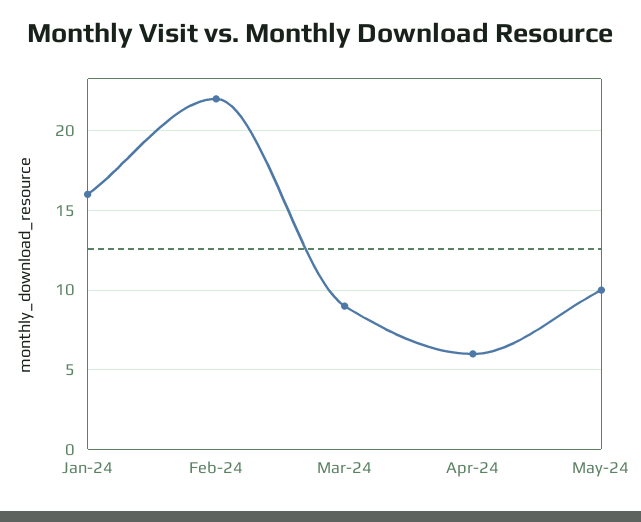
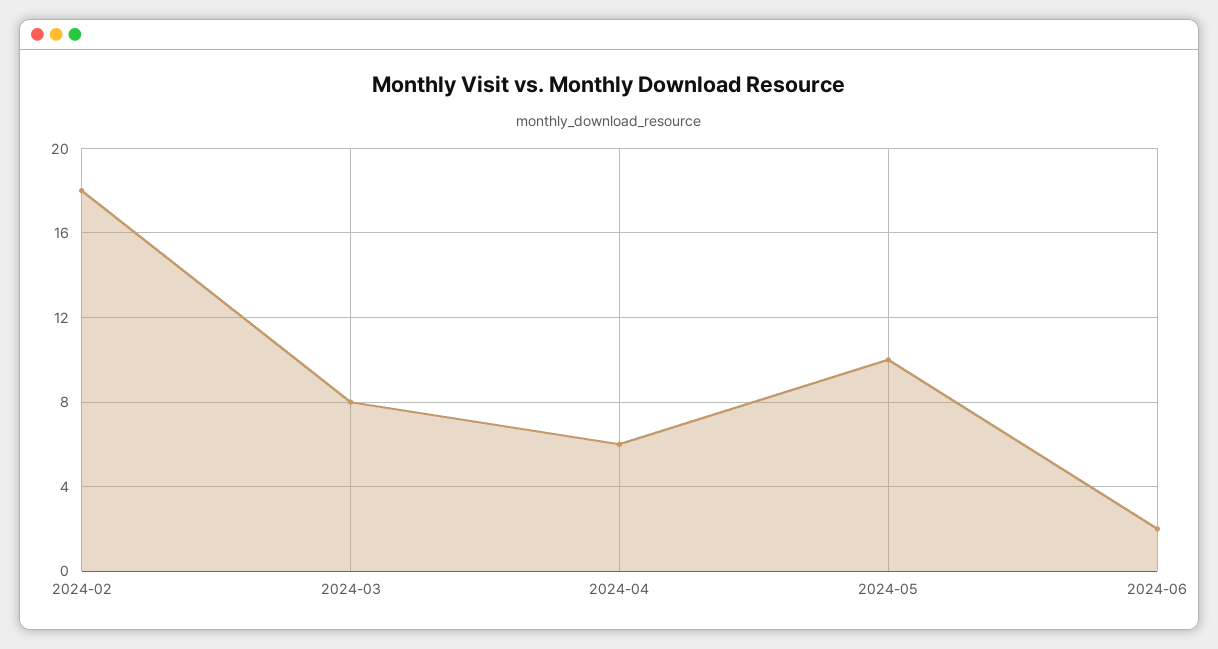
Jan-24: 16 -> none
Feb-24: 22 -> 18
Mar-24: 9 -> 8
2024-06: none -> 2

